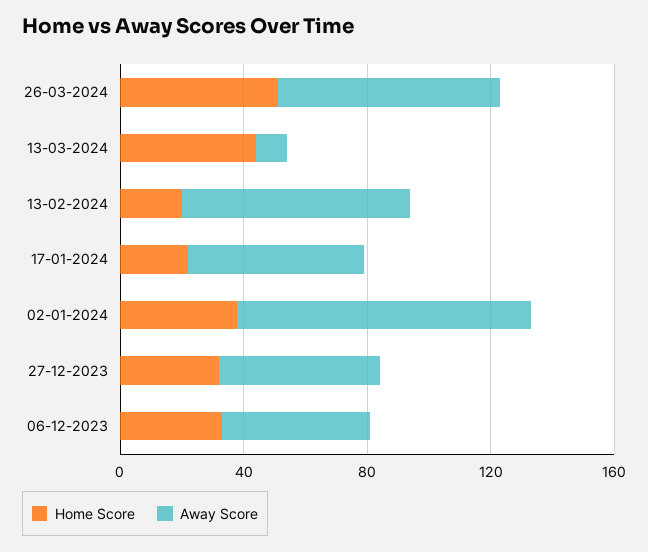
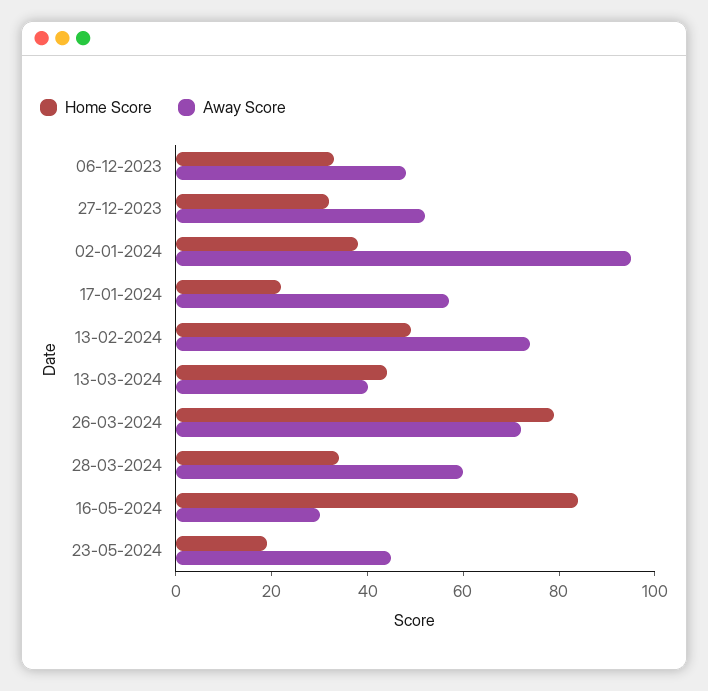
Home Score, 26-03-2024: 50 -> 80
Away Score, 13-03-2024: 10 -> 40
Home Score, 13-02-2024: 20 -> 50
Home Score, 28-03-2024: none -> 35
Away Score, 28-03-2024: none -> 60
Home Score, 16-05-2024: none -> 85
Away Score, 16-05-2024: none -> 30
Home Score, 23-05-2024: none -> 20
Away Score, 23-05-2024: none -> 45

